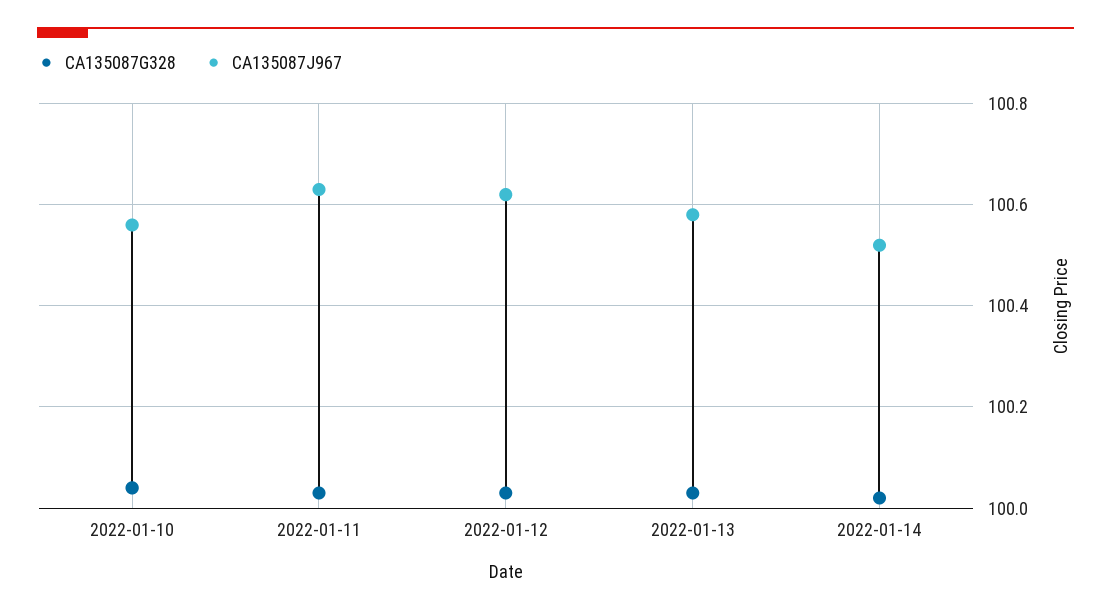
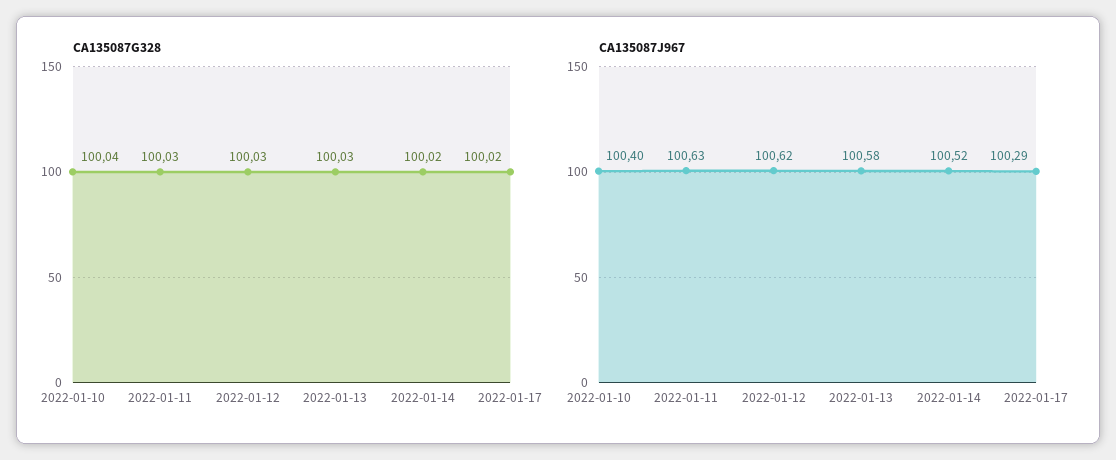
CA135087J967, 2022-01-10: 100.55 -> 100.4
CA135087G328, 2022-01-17: none -> 100.02
CA135087J967, 2022-01-17: none -> 100.29

